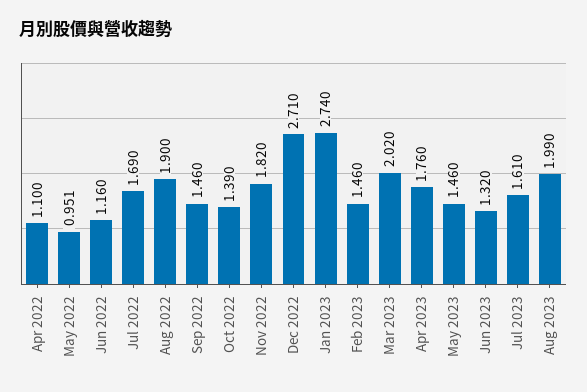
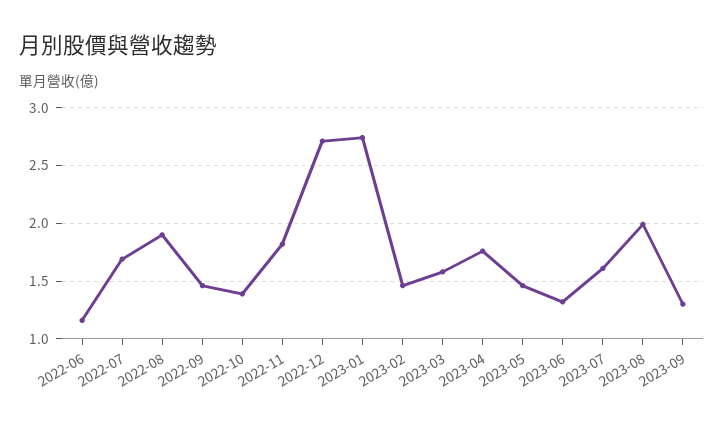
Apr 2022: 1.1 -> none
May 2022: 0.951 -> none
Mar 2023: 2.02 -> 1.6
2023-09: none -> 1.3

